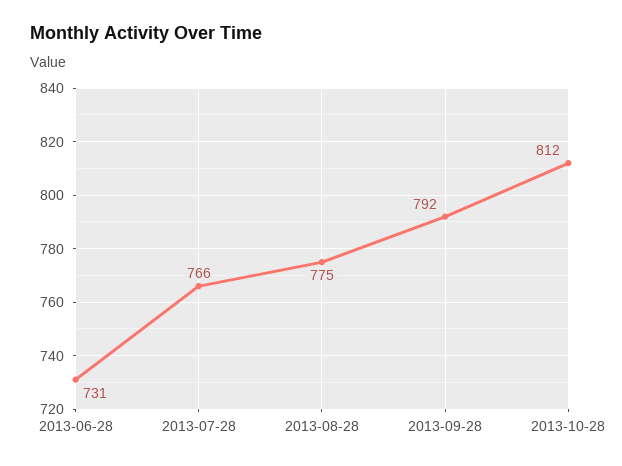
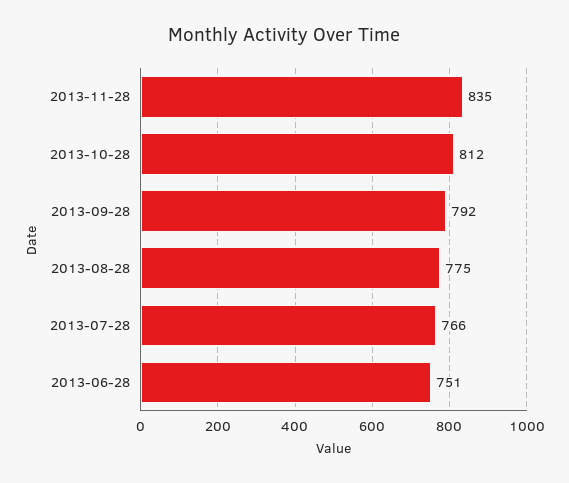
2013-06-28: 731 -> 751
2013-11-28: none -> 835

